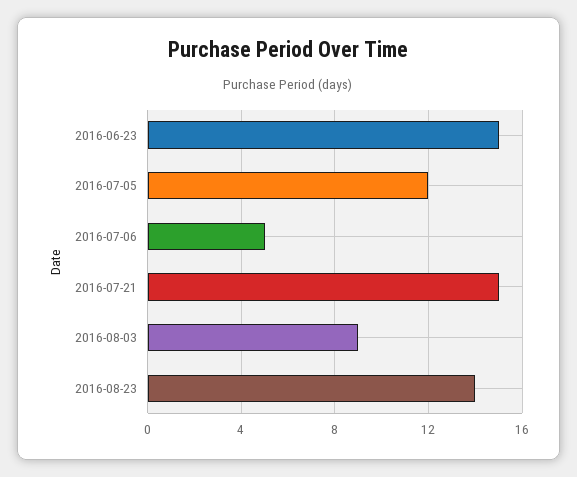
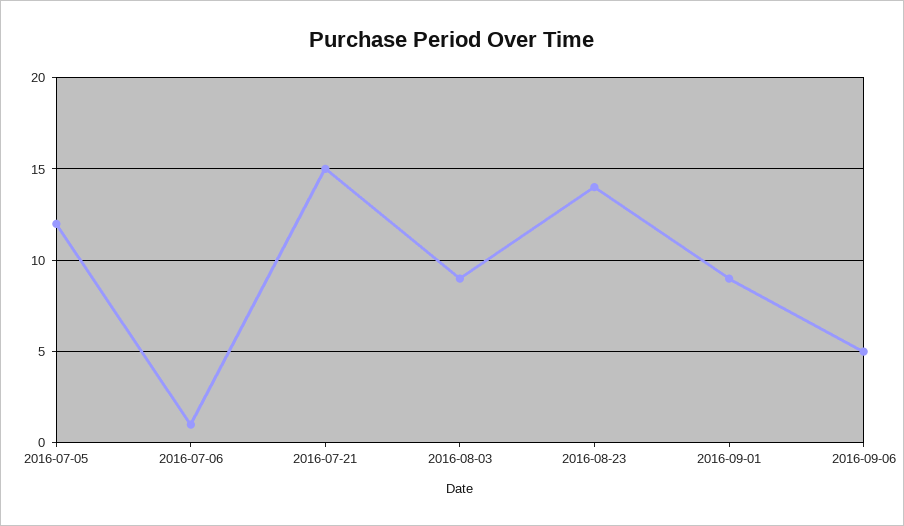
2016-06-23: 15 -> none
2016-07-06: 5 -> 1
2016-09-01: none -> 9
2016-09-06: none -> 5

